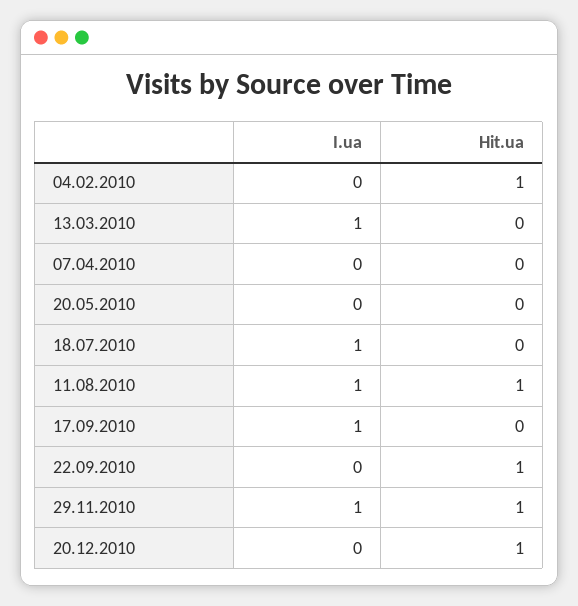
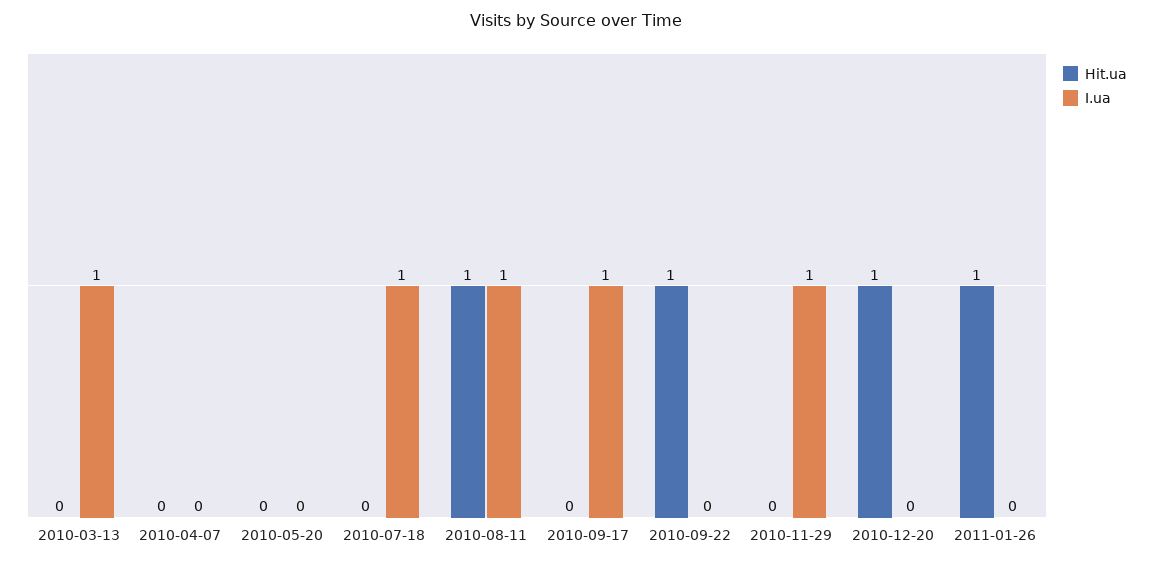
I.ua, 04.02.2010: 0 -> none
Hit.ua, 04.02.2010: 1 -> none
Hit.ua, 29.11.2010: 1 -> 0
Hit.ua, 2011-01-26: none -> 1
I.ua, 2011-01-26: none -> 0

